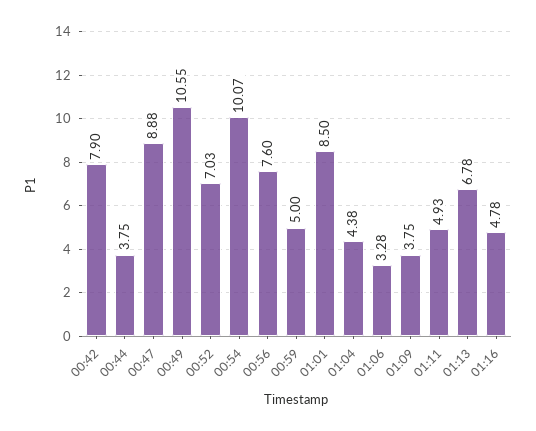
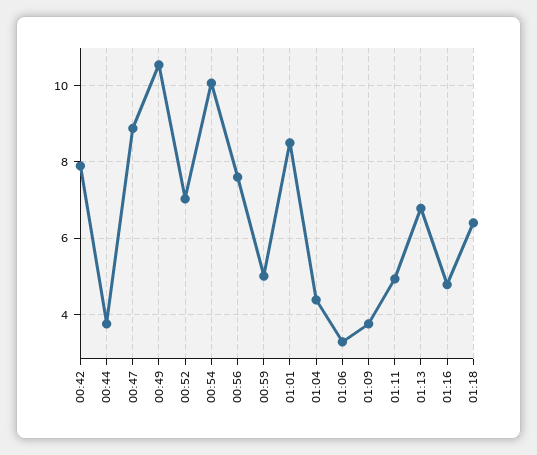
01:18: none -> 6.4

